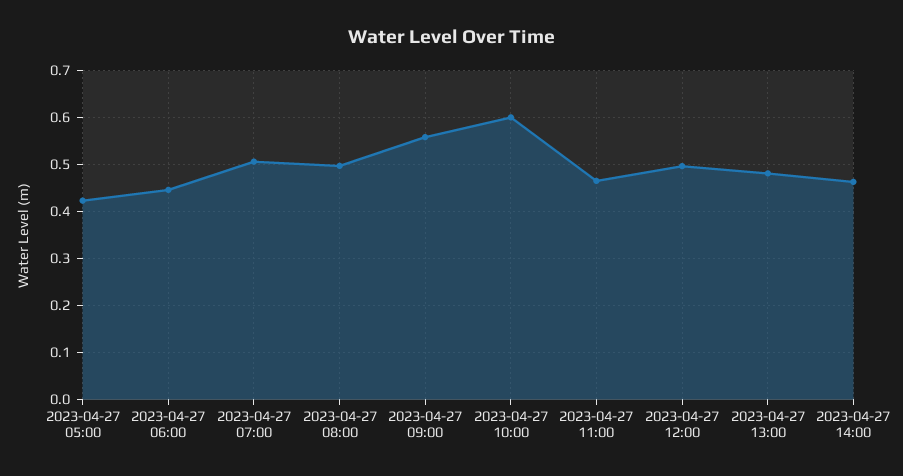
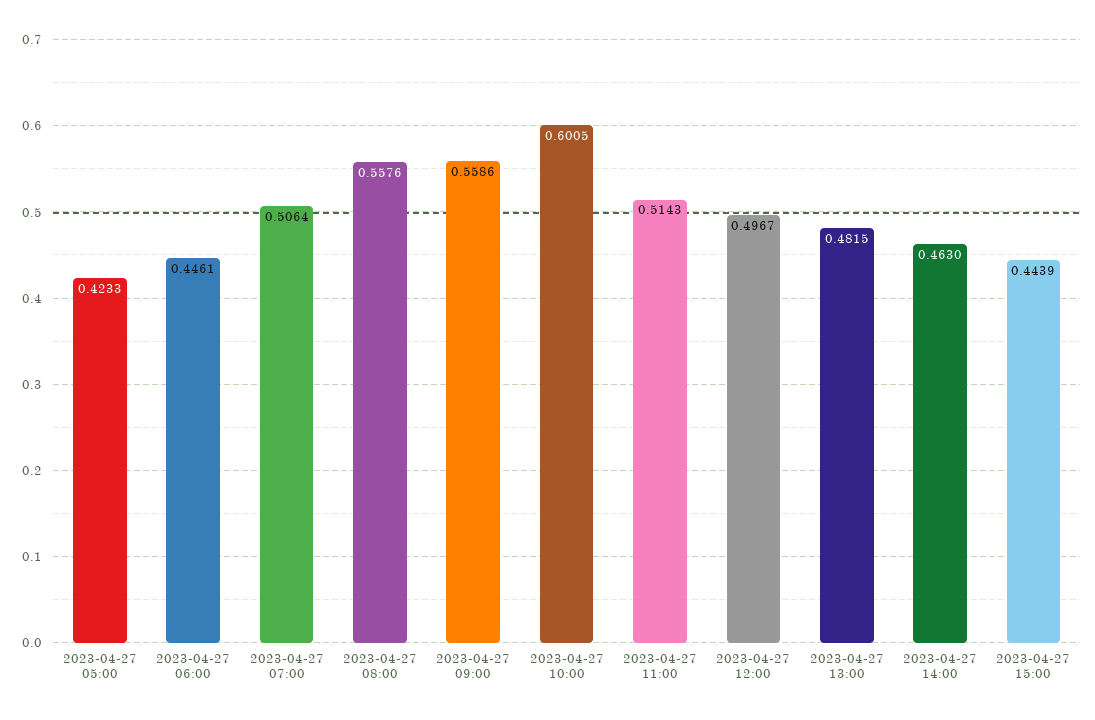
2023-04-27 08:00: 0.5 -> 0.5576
2023-04-27 11:00: 0.46 -> 0.5143
2023-04-27 15:00: none -> 0.4439

